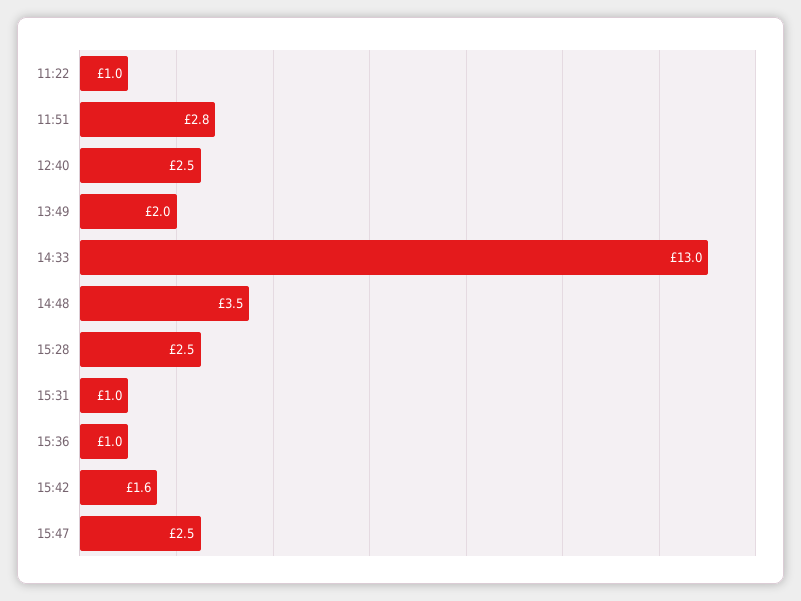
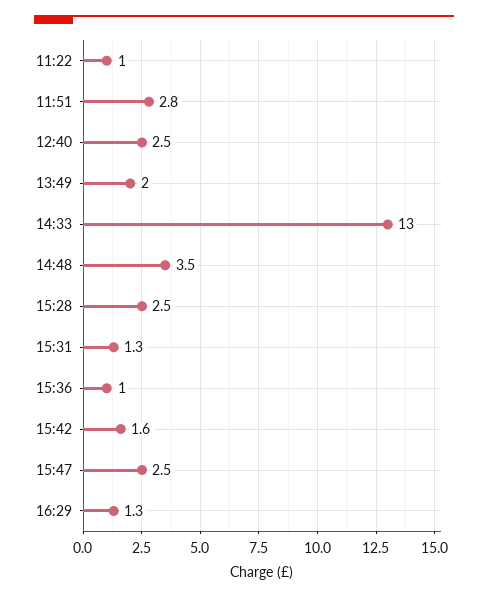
15:31: 1 -> 1.3
16:29: none -> 1.3

